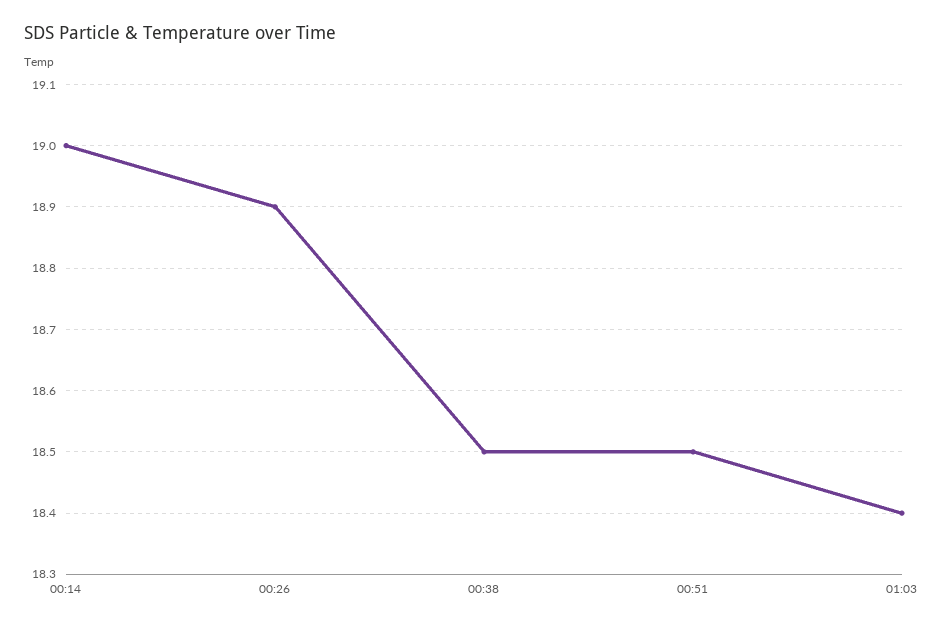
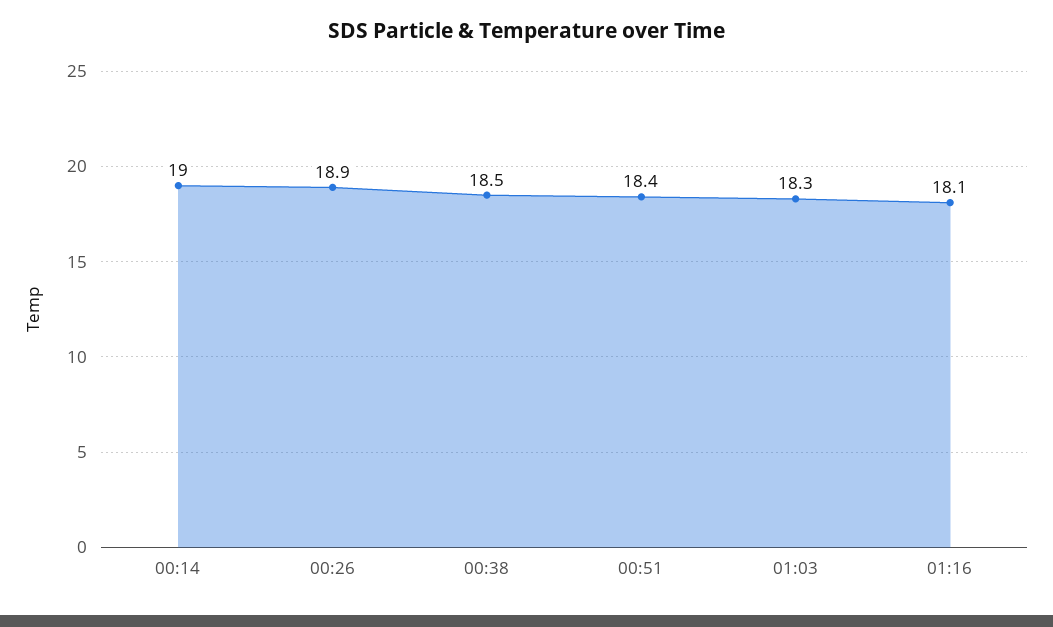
00:51: 18.5 -> 18.4
01:03: 18.4 -> 18.3
01:16: none -> 18.1

